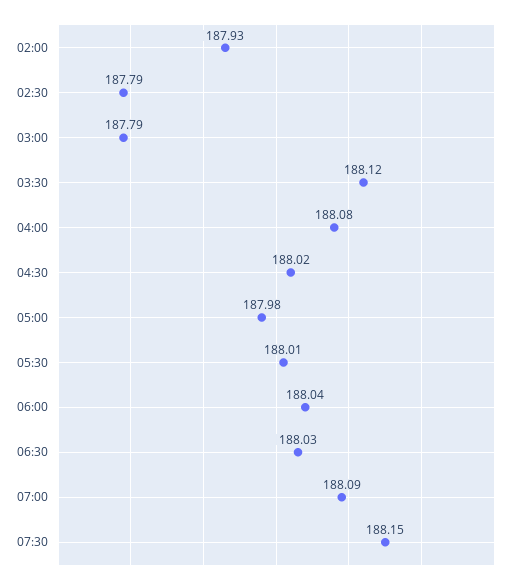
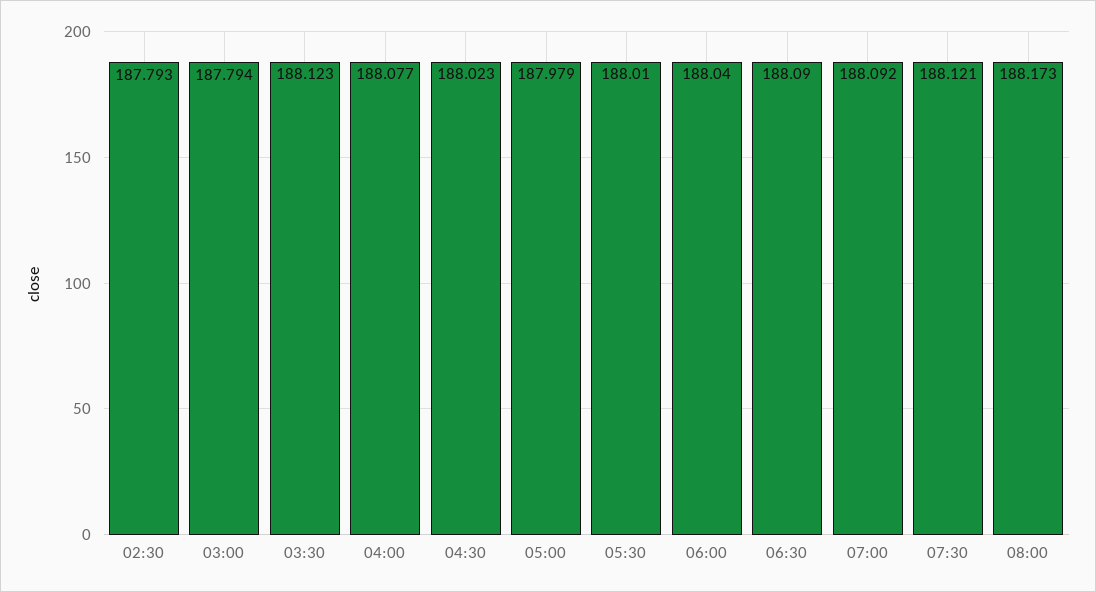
02:00: 187.93 -> none
06:30: 188.03 -> 188.09
07:30: 188.15 -> 188.121
08:00: none -> 188.173

